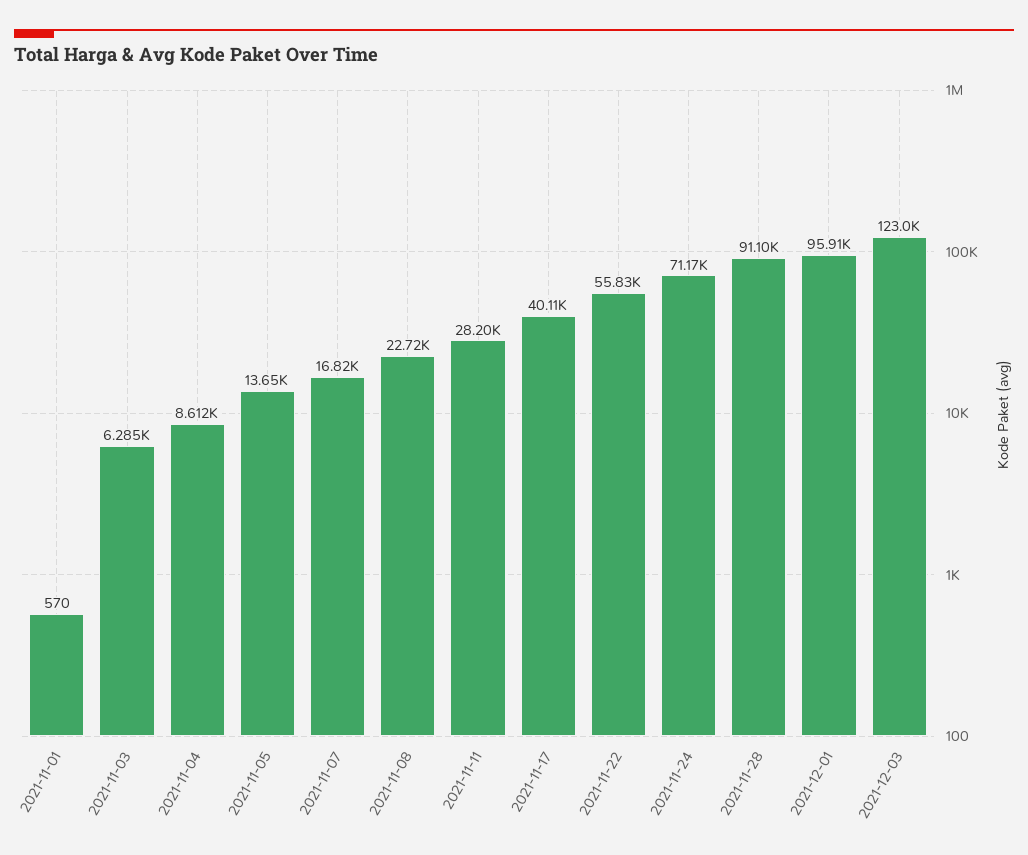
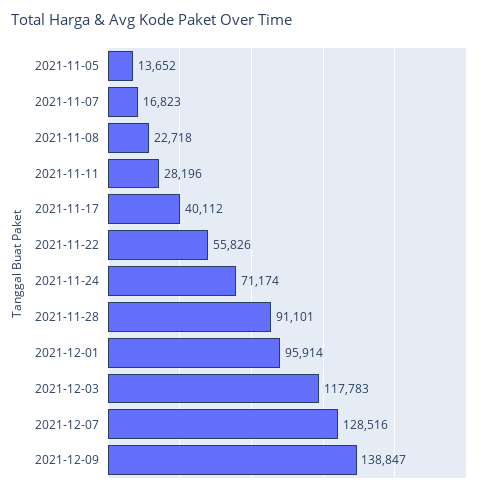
2021-11-01: 570 -> none
2021-11-03: 6285 -> none
2021-11-04: 8612 -> none
2021-12-03: 123000 -> 117783
2021-12-07: none -> 128516
2021-12-09: none -> 138847

